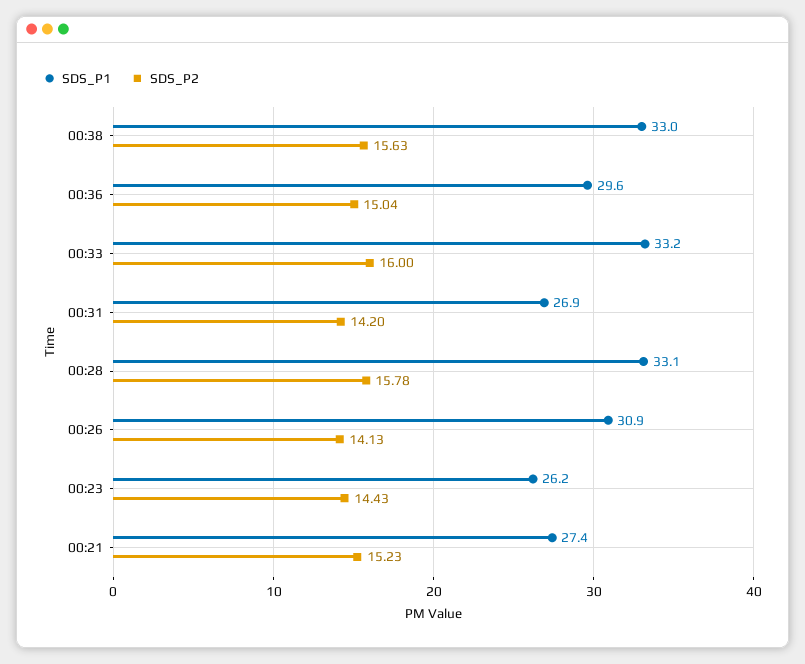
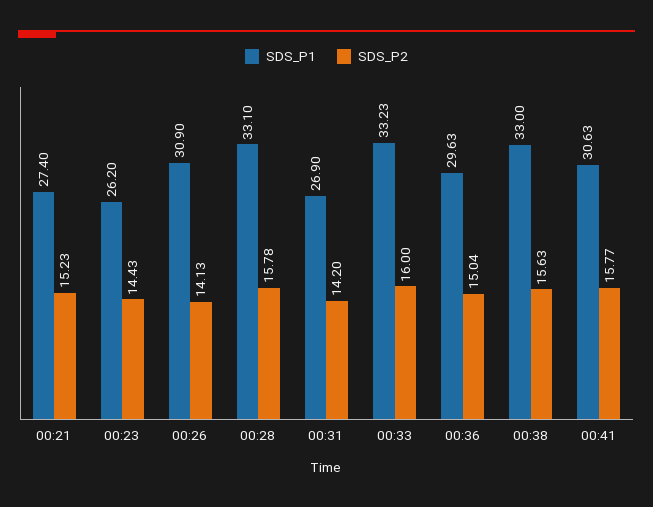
SDS_P1, 00:41: none -> 30.63
SDS_P2, 00:41: none -> 15.77

